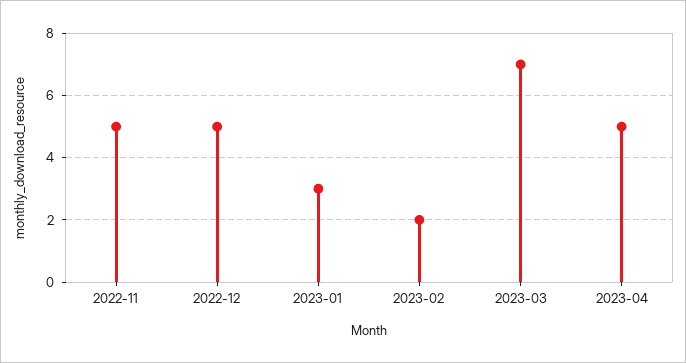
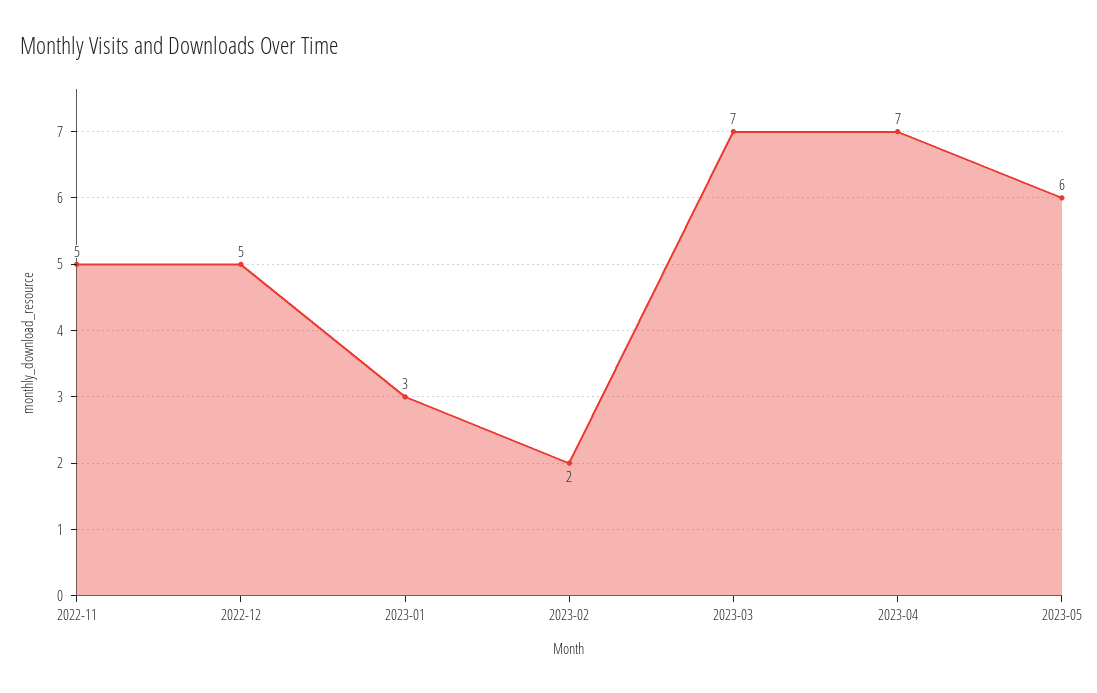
2023-04: 5 -> 7
2023-05: none -> 6

